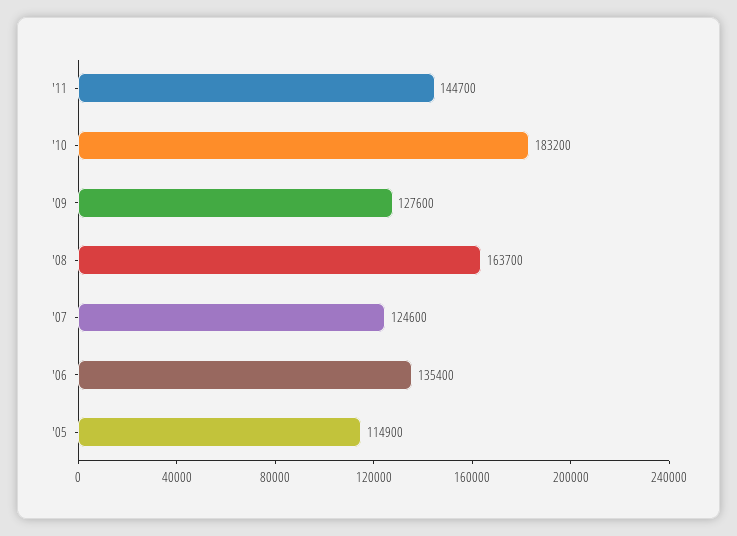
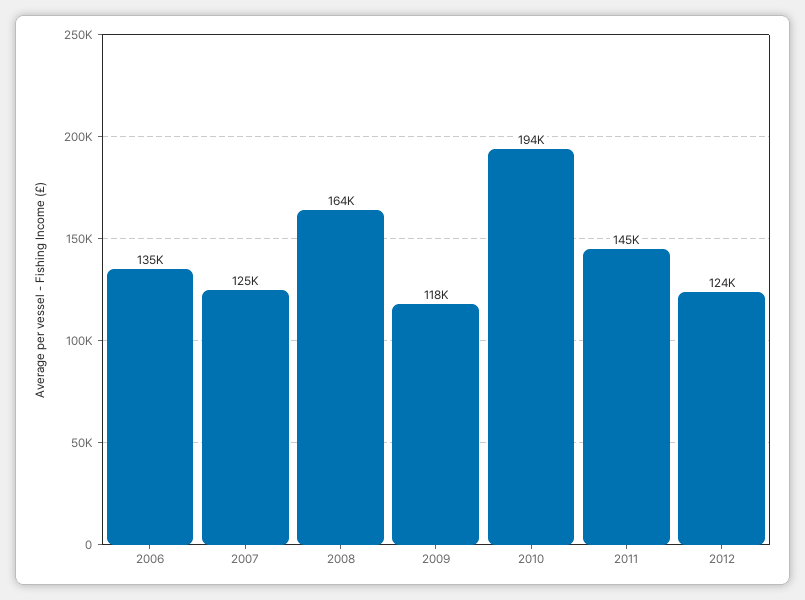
'10: 183200 -> 194000
'09: 127600 -> 118000
'05: 114900 -> none
2012: none -> 124000

